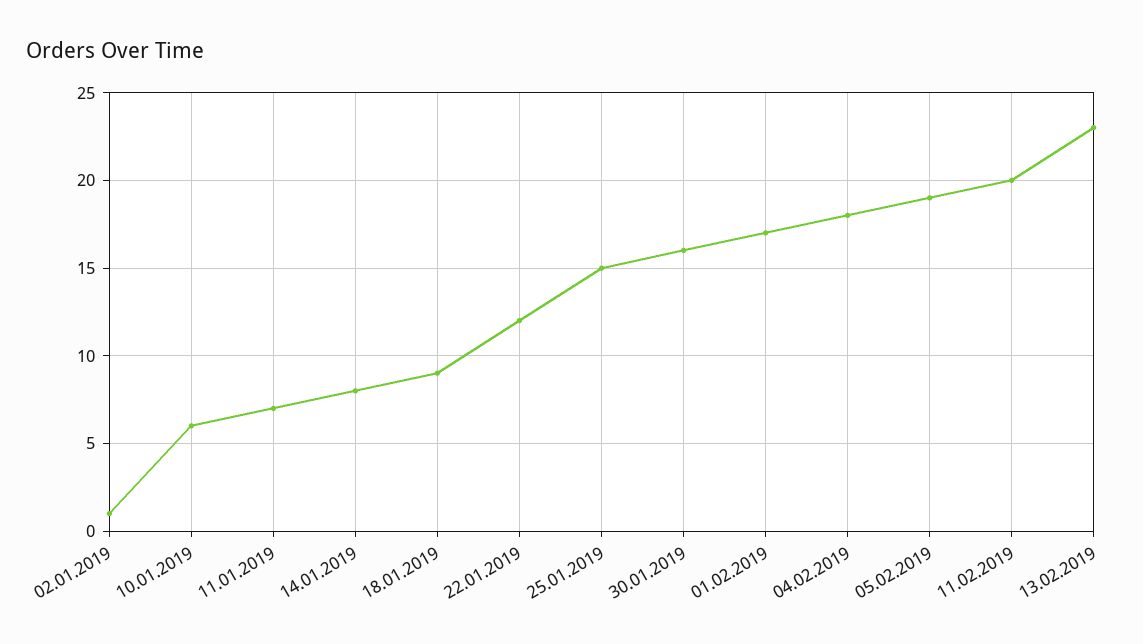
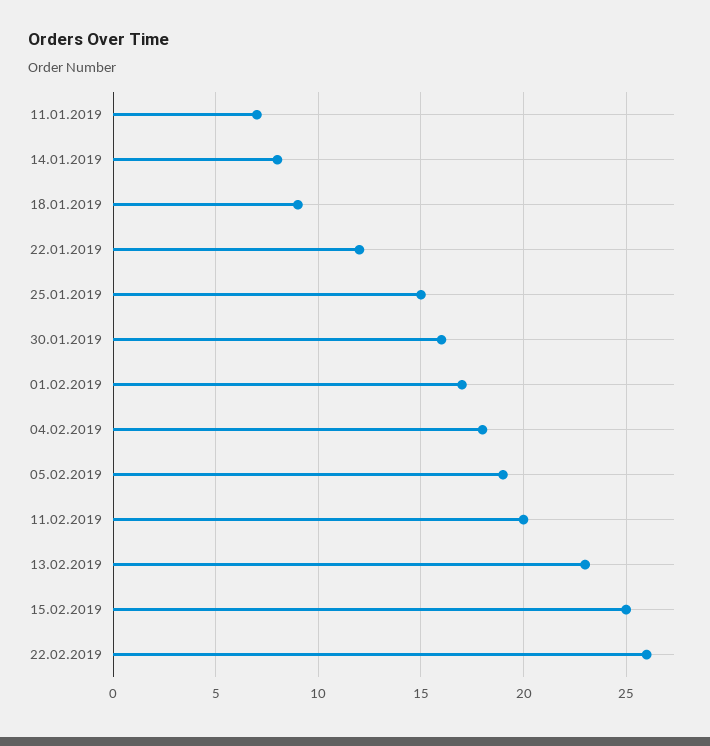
02.01.2019: 1 -> none
10.01.2019: 6 -> none
15.02.2019: none -> 25
22.02.2019: none -> 26

